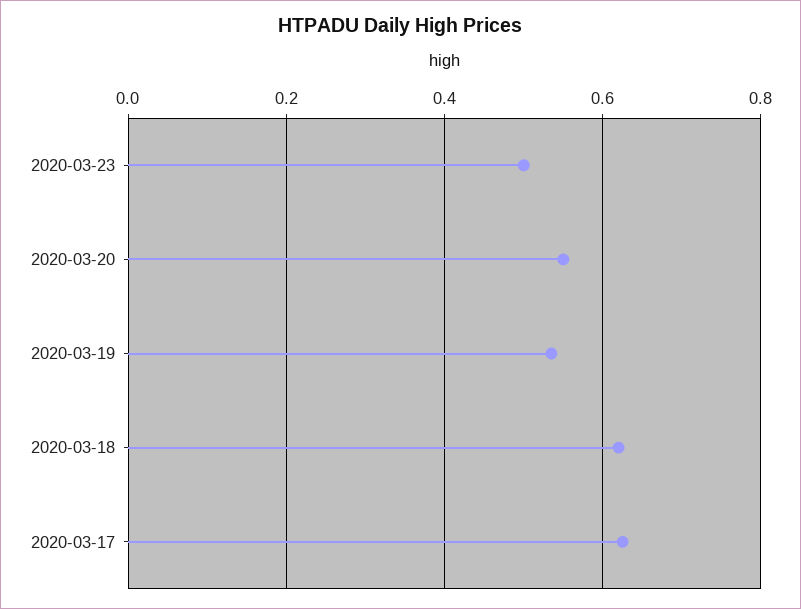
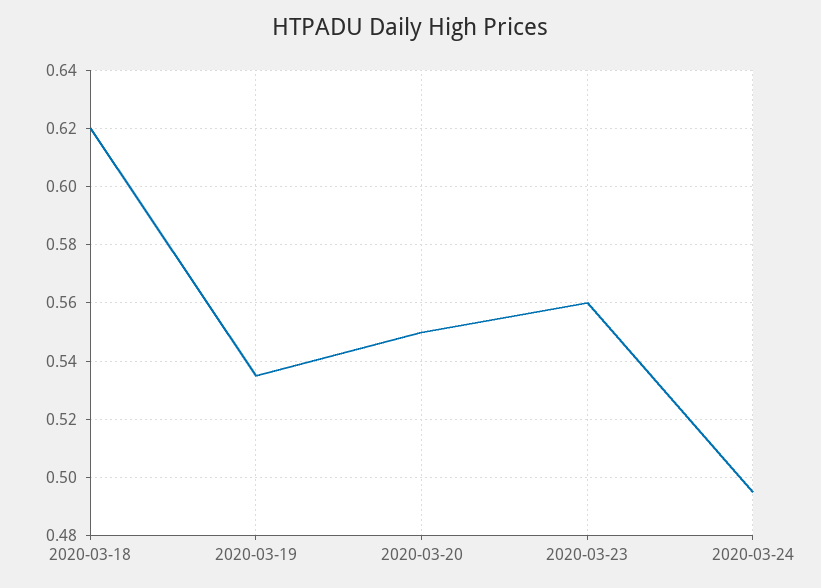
2020-03-23: 0.5 -> 0.56
2020-03-17: 0.62 -> none
2020-03-24: none -> 0.495

